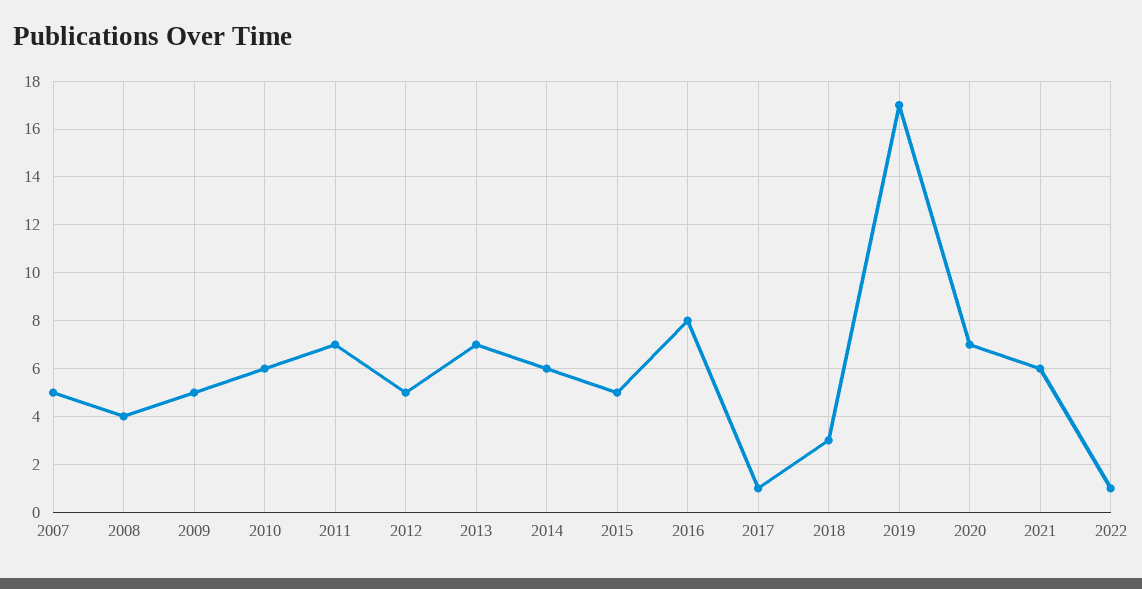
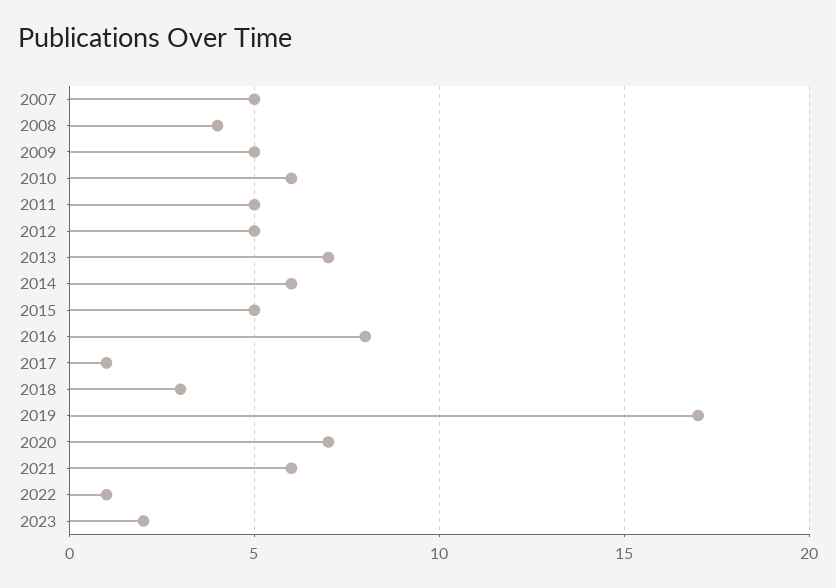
2011: 7 -> 5
2023: none -> 2

